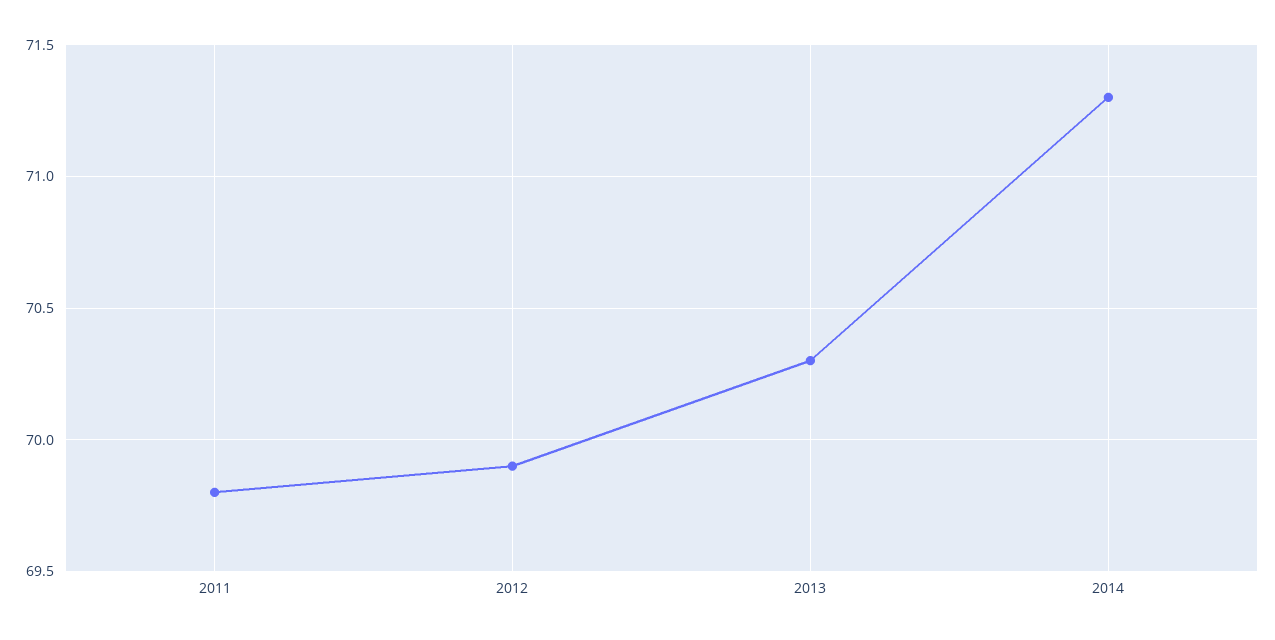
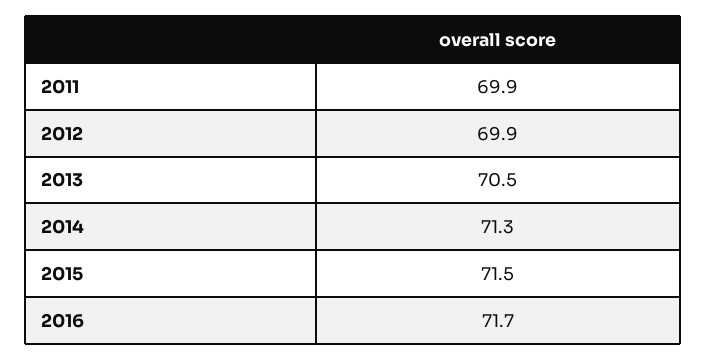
2011: 69.8 -> 69.9
2013: 70.3 -> 70.5
2015: none -> 71.5
2016: none -> 71.7

